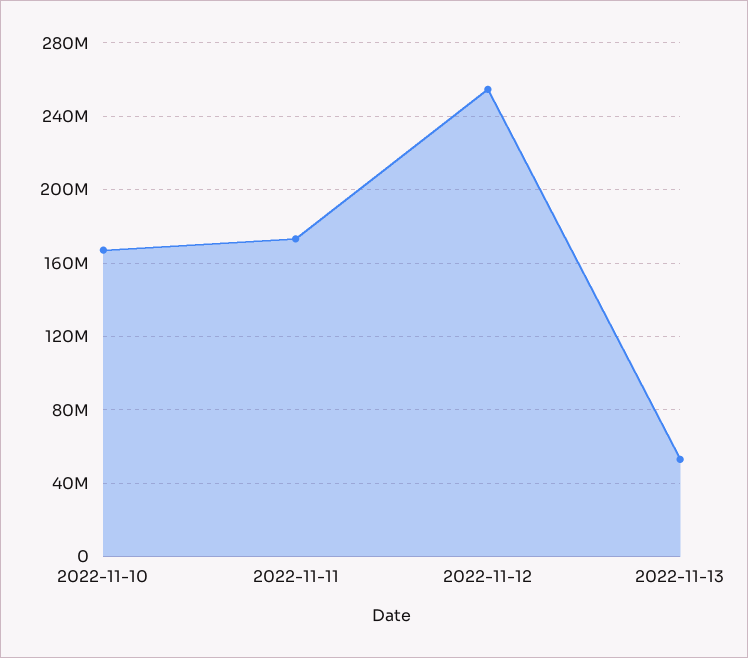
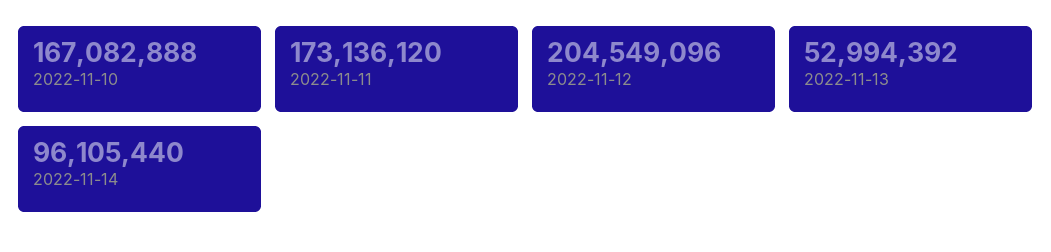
2022-11-12: 255000000 -> 204549096
2022-11-14: none -> 96105440

